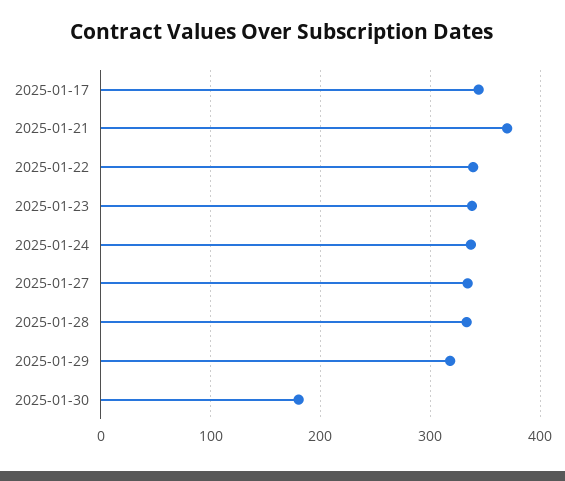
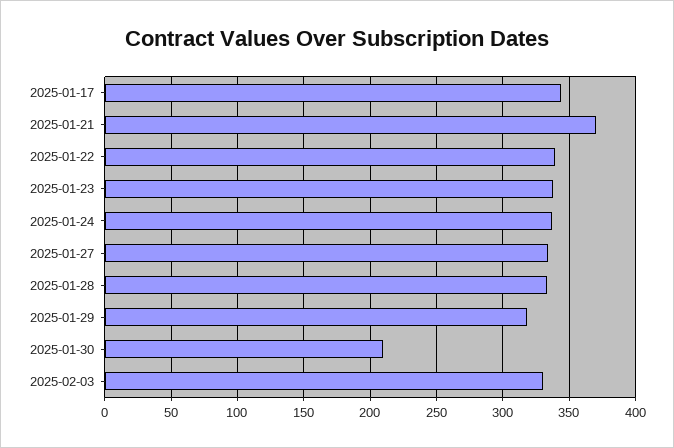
2025-01-30: 180 -> 210
2025-02-03: none -> 330

